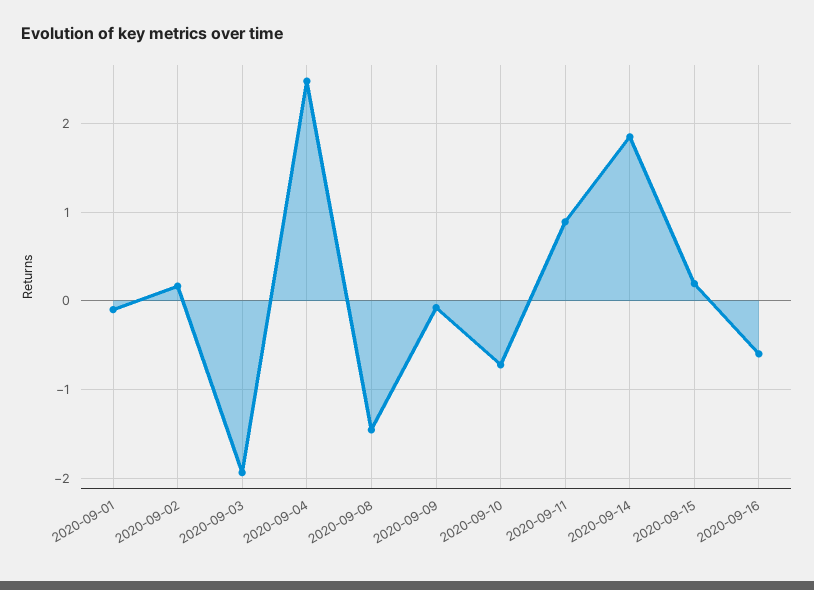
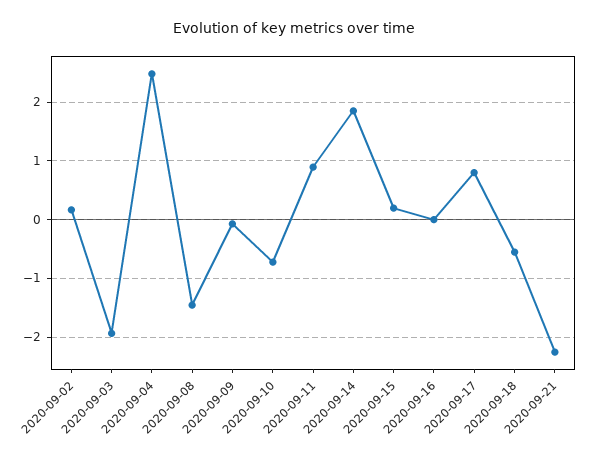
2020-09-01: -0.1 -> none
2020-09-16: -0.6 -> 0
2020-09-17: none -> 0.8
2020-09-18: none -> -0.6
2020-09-21: none -> -2.2

